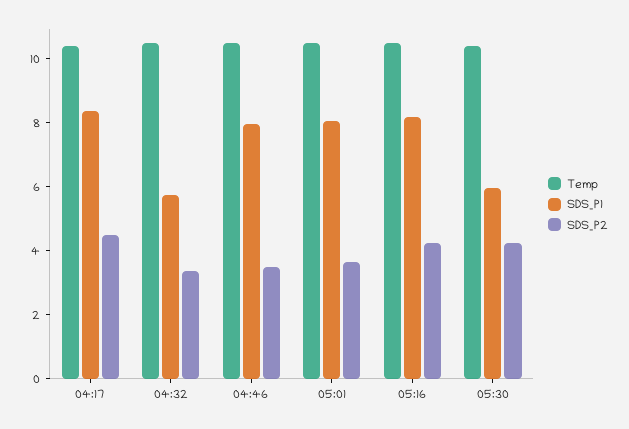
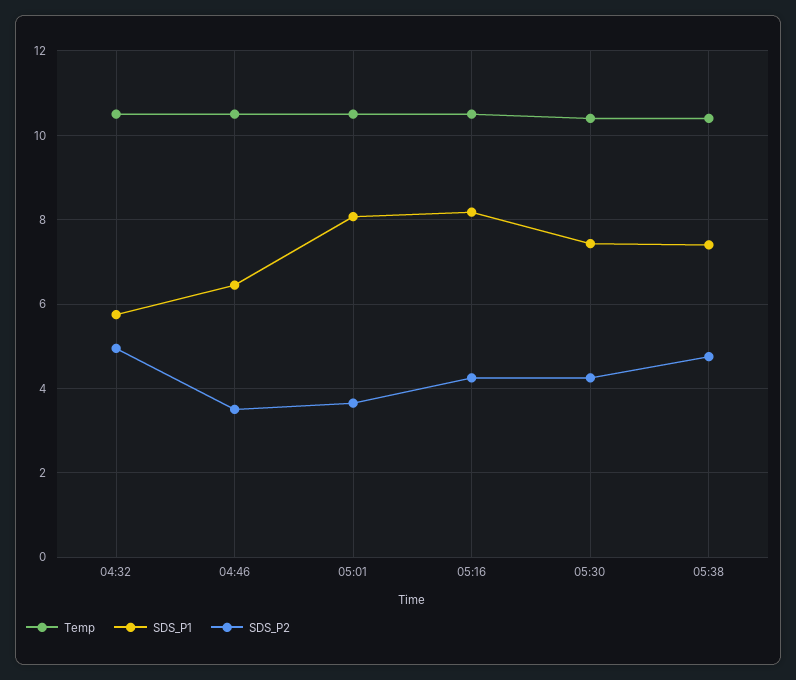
Temp, 04:17: 10.5 -> none
SDS_P1, 04:17: 8.5 -> none
SDS_P2, 04:17: 4.5 -> none
SDS_P2, 04:32: 3.5 -> 5
SDS_P1, 04:46: 8 -> 6.4
SDS_P1, 05:30: 6 -> 7.4
Temp, 05:38: none -> 10.4
SDS_P1, 05:38: none -> 7.4
SDS_P2, 05:38: none -> 4.8

